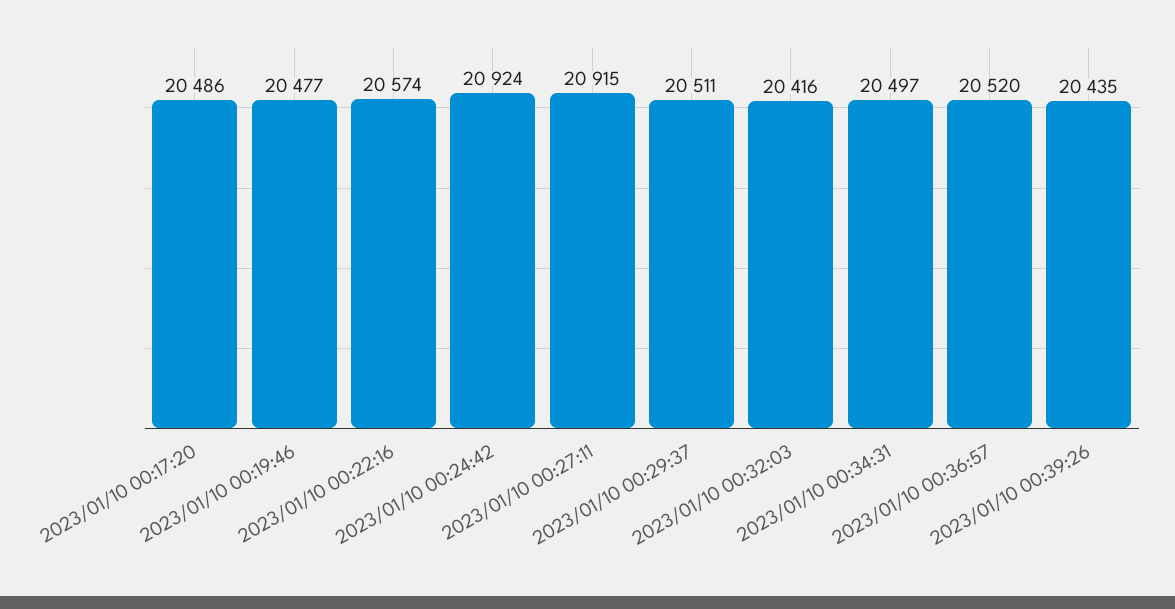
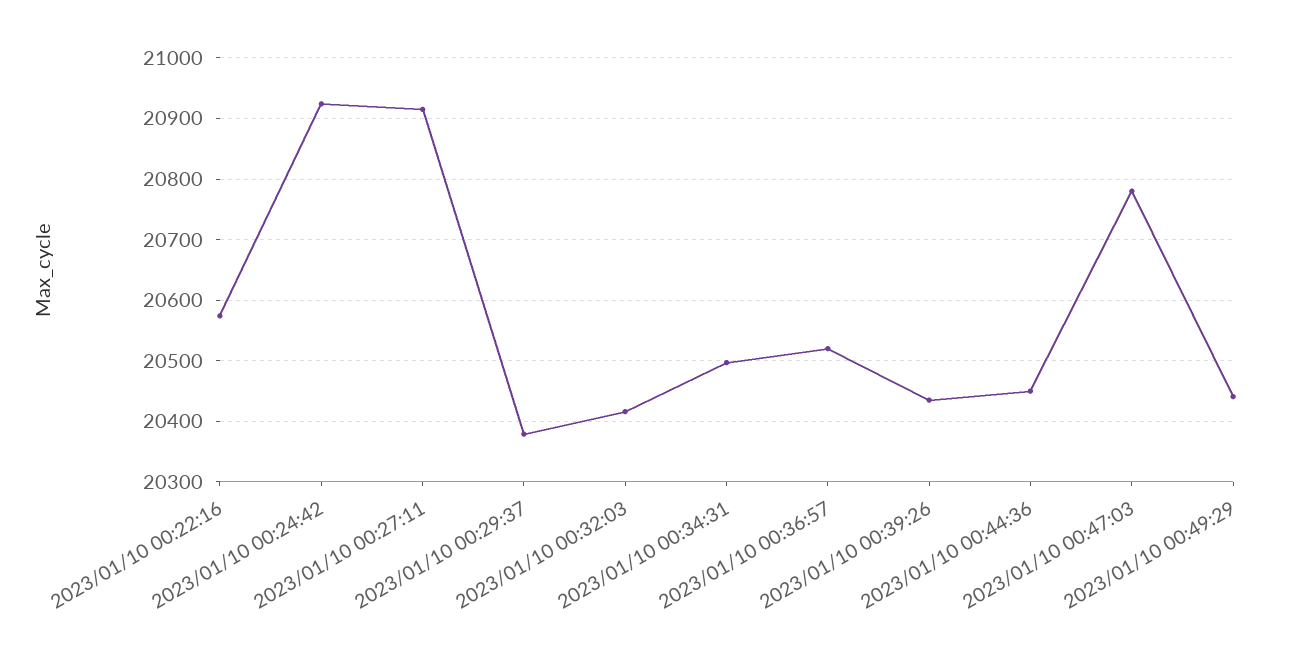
2023/01/10 00:17:20: 20486 -> none
2023/01/10 00:19:46: 20477 -> none
2023/01/10 00:29:37: 20511 -> 20380
2023/01/10 00:44:36: none -> 20450
2023/01/10 00:47:03: none -> 20780
2023/01/10 00:49:29: none -> 20440

